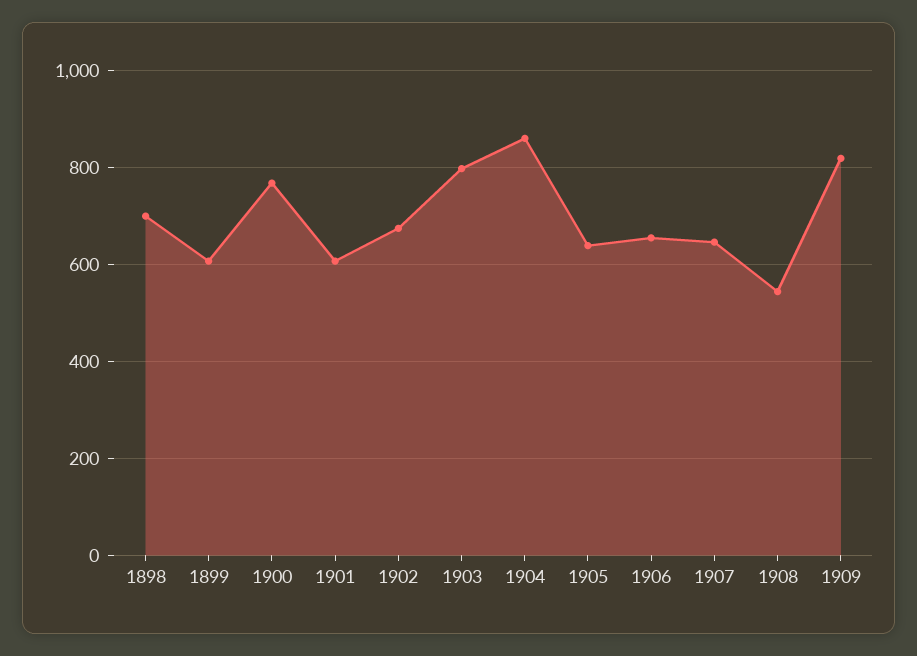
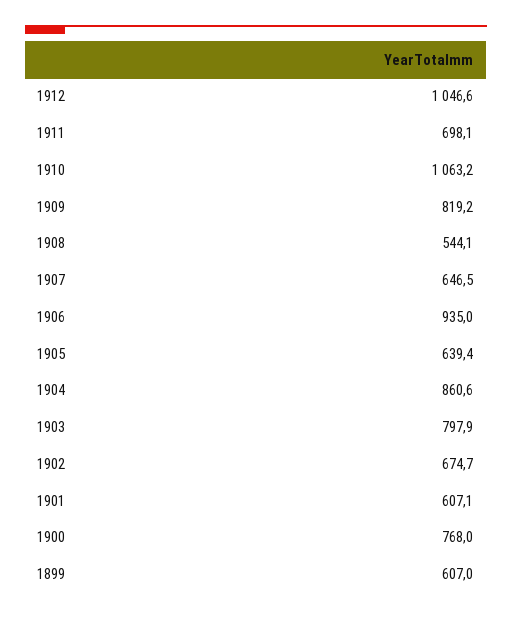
1898: 700 -> none
1906: 660 -> 935
1912: none -> 1046.6
1911: none -> 698.1
1910: none -> 1063.2

